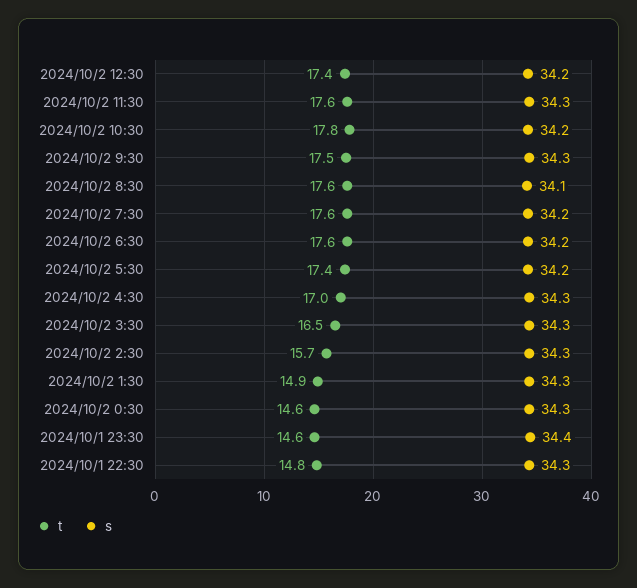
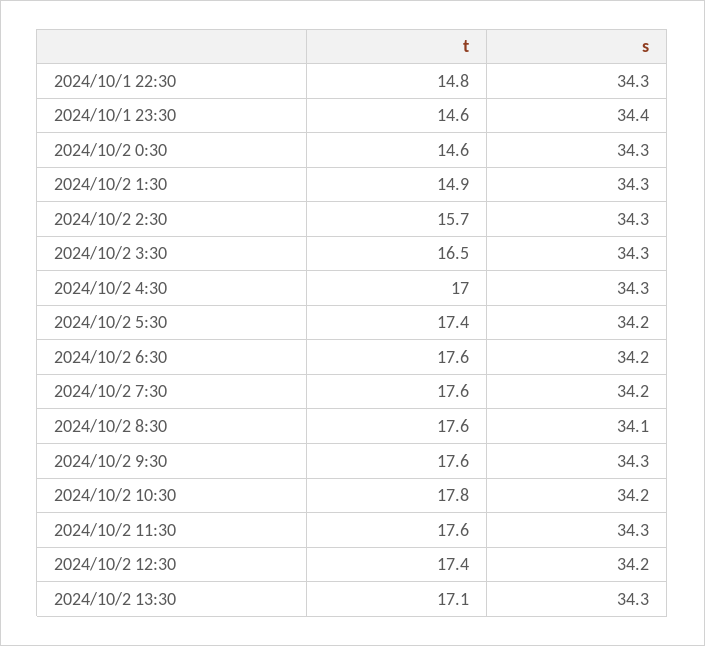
t, 2024/10/2 9:30: 17.5 -> 17.6
t, 2024/10/2 13:30: none -> 17.1
s, 2024/10/2 13:30: none -> 34.3

